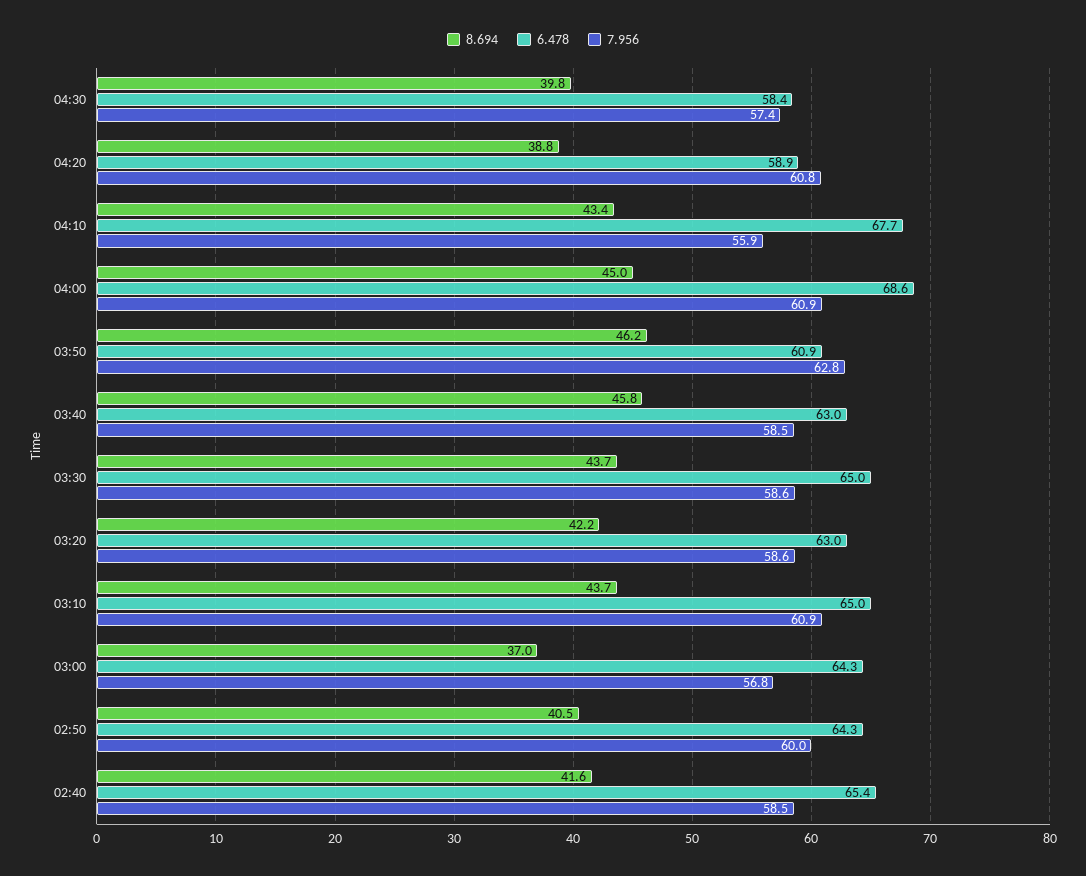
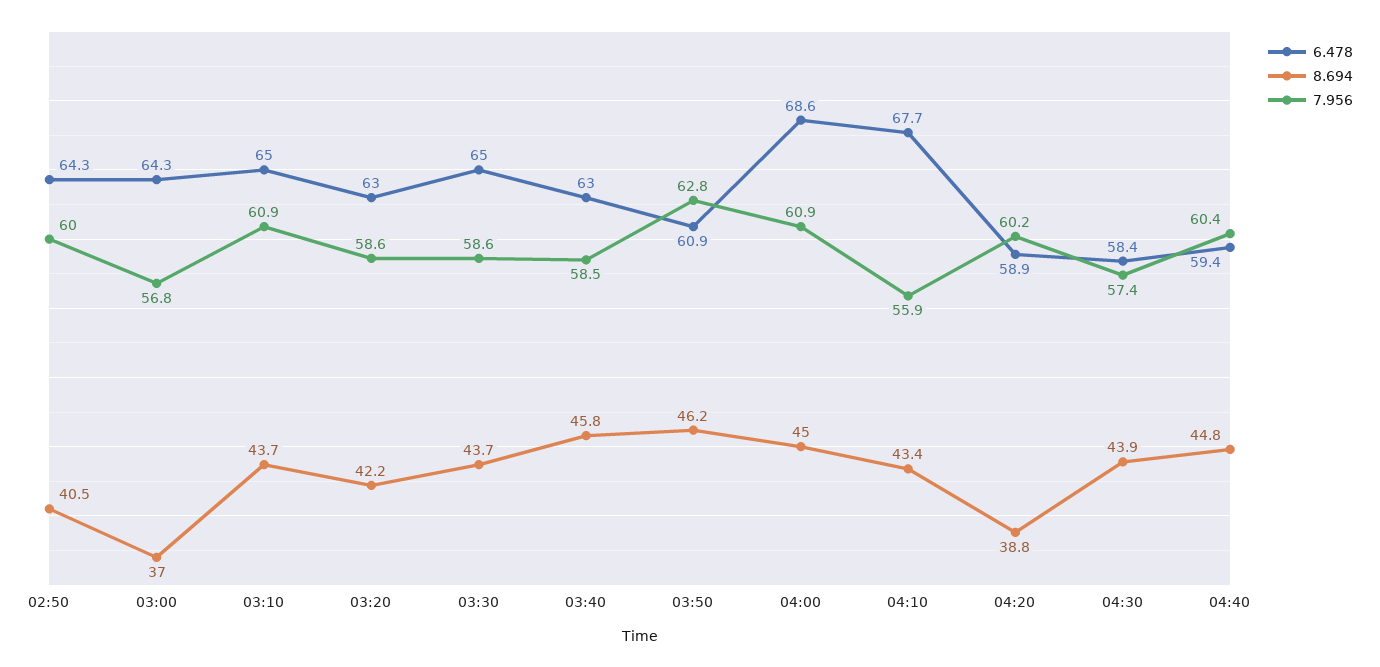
8.694, 04:30: 39.8 -> 43.9
7.956, 04:20: 60.8 -> 60.2
8.694, 02:40: 41.6 -> none
6.478, 02:40: 65.4 -> none
7.956, 02:40: 58.5 -> none
6.478, 04:40: none -> 59.4
8.694, 04:40: none -> 44.8
7.956, 04:40: none -> 60.4

